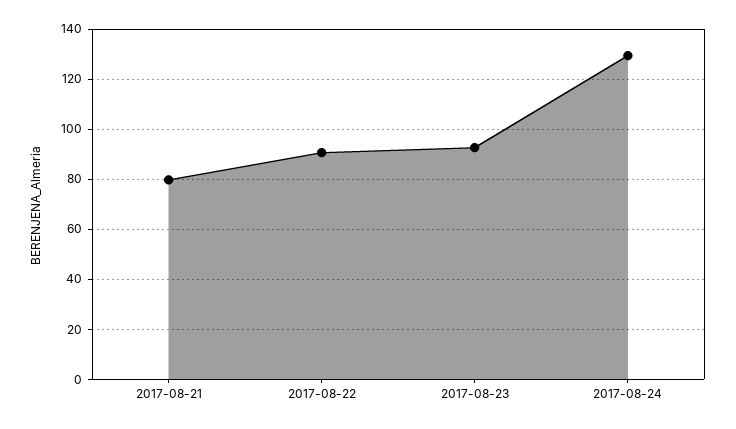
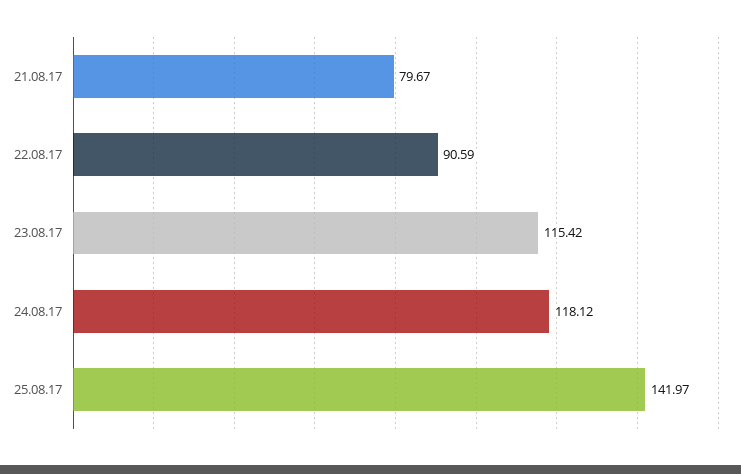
2017-08-23: 92.5 -> 115.42
2017-08-24: 130 -> 118.12
25.08.17: none -> 141.97

